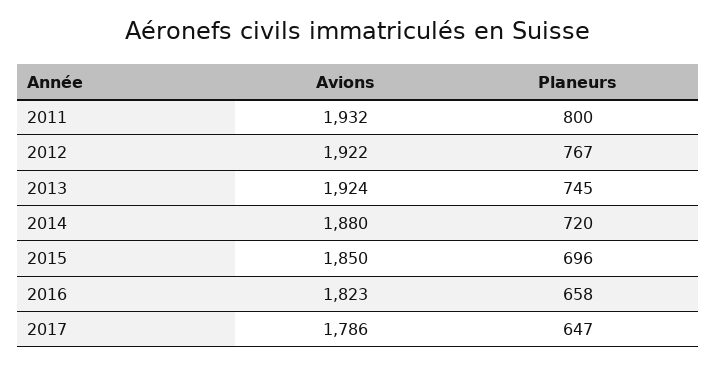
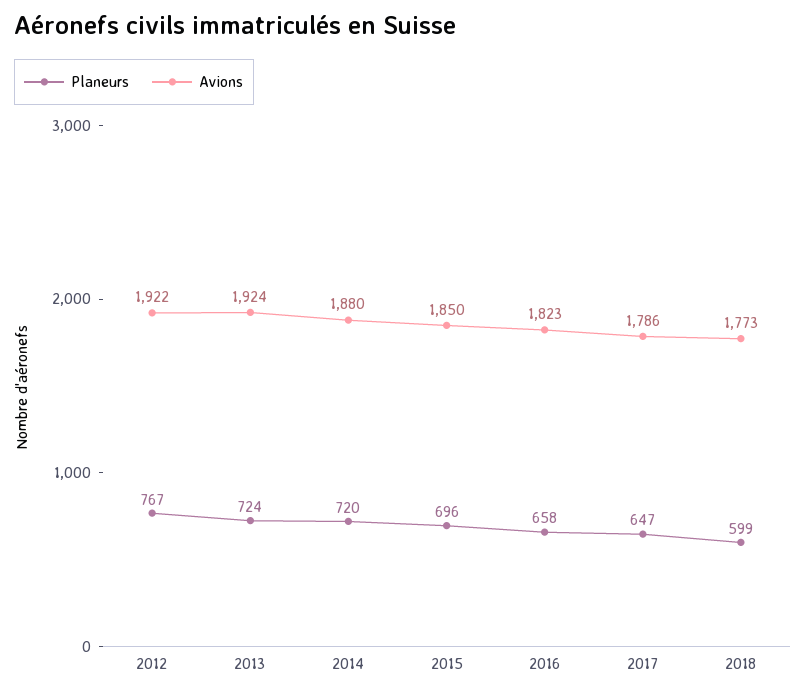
Avions, 2011: 1932 -> none
Planeurs, 2011: 800 -> none
Planeurs, 2013: 745 -> 724
Planeurs, 2018: none -> 599
Avions, 2018: none -> 1773

